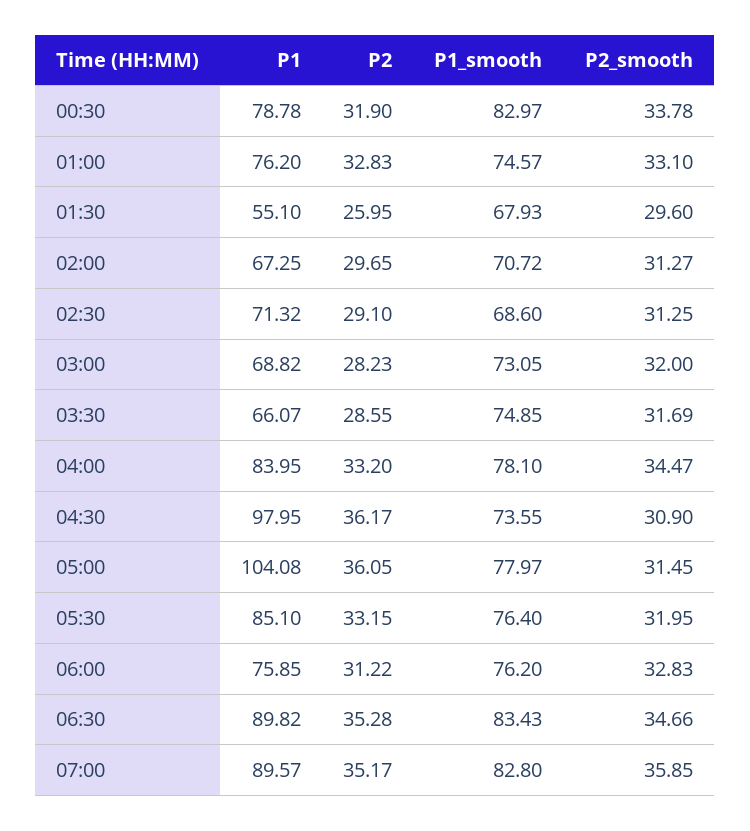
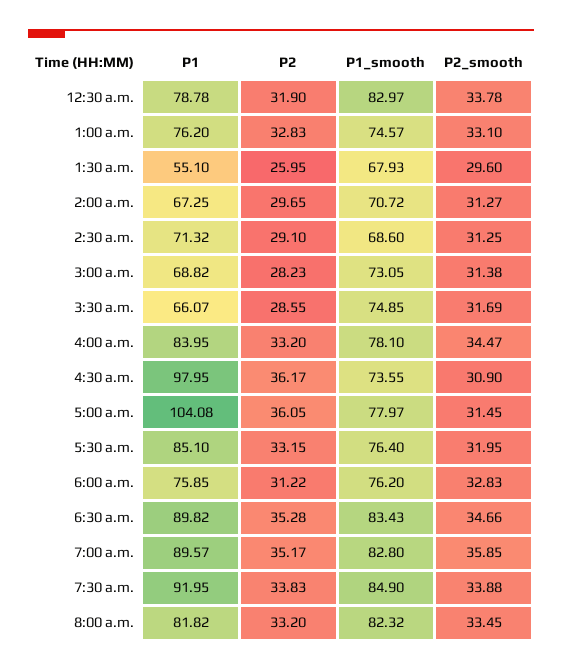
P2_smooth, 03:00: 32 -> 31.38
P1, 7:30 a.m.: none -> 91.95
P2, 7:30 a.m.: none -> 33.83
P1_smooth, 7:30 a.m.: none -> 84.9
P2_smooth, 7:30 a.m.: none -> 33.88
P1, 8:00 a.m.: none -> 81.82
P2, 8:00 a.m.: none -> 33.2
P1_smooth, 8:00 a.m.: none -> 82.32
P2_smooth, 8:00 a.m.: none -> 33.45

